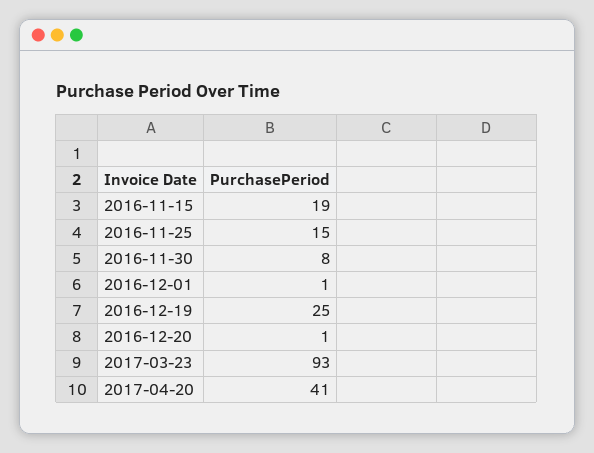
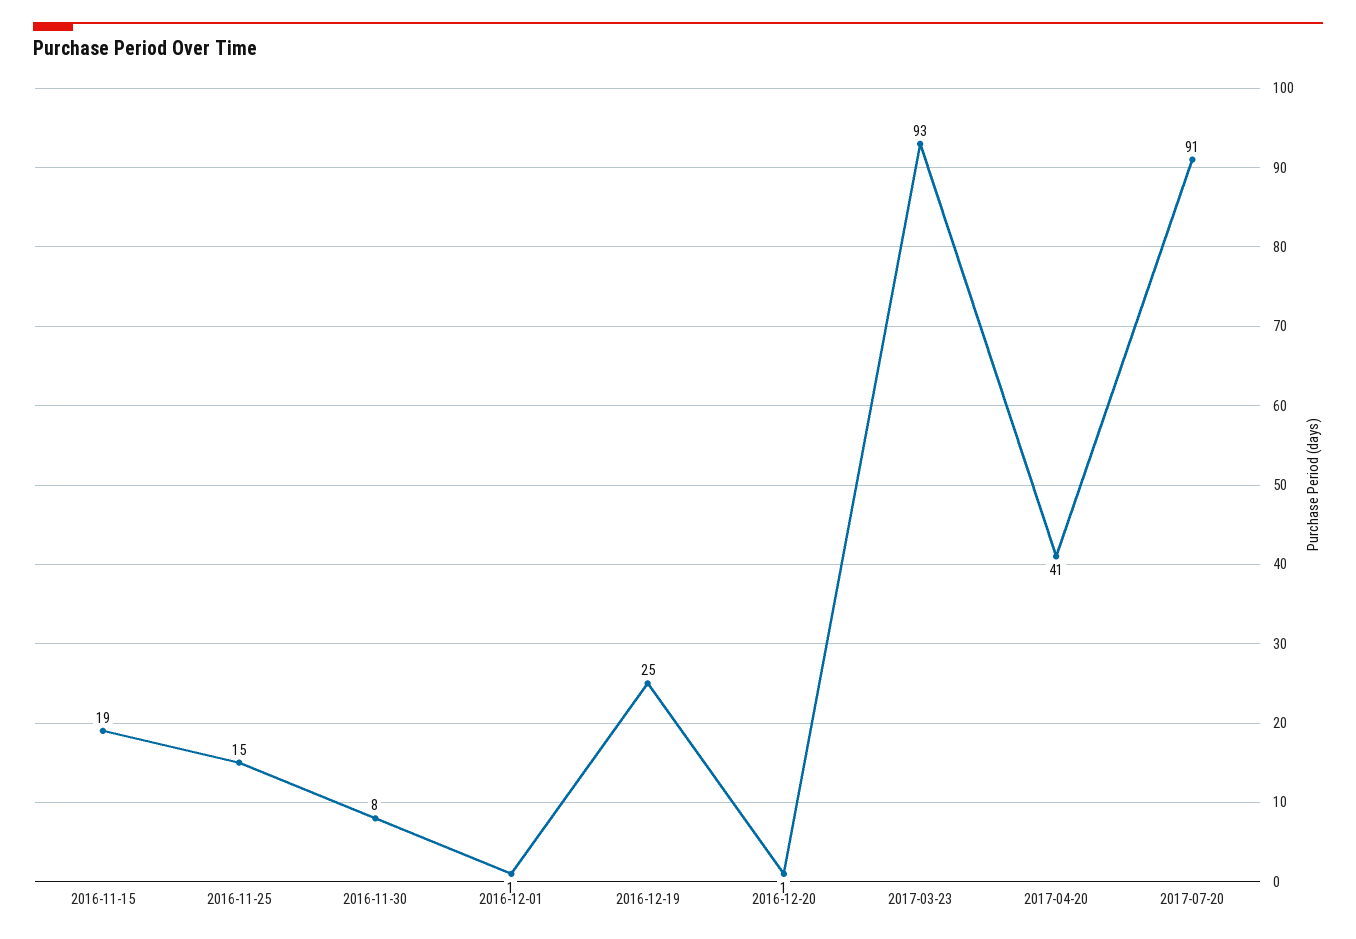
2017-07-20: none -> 91

